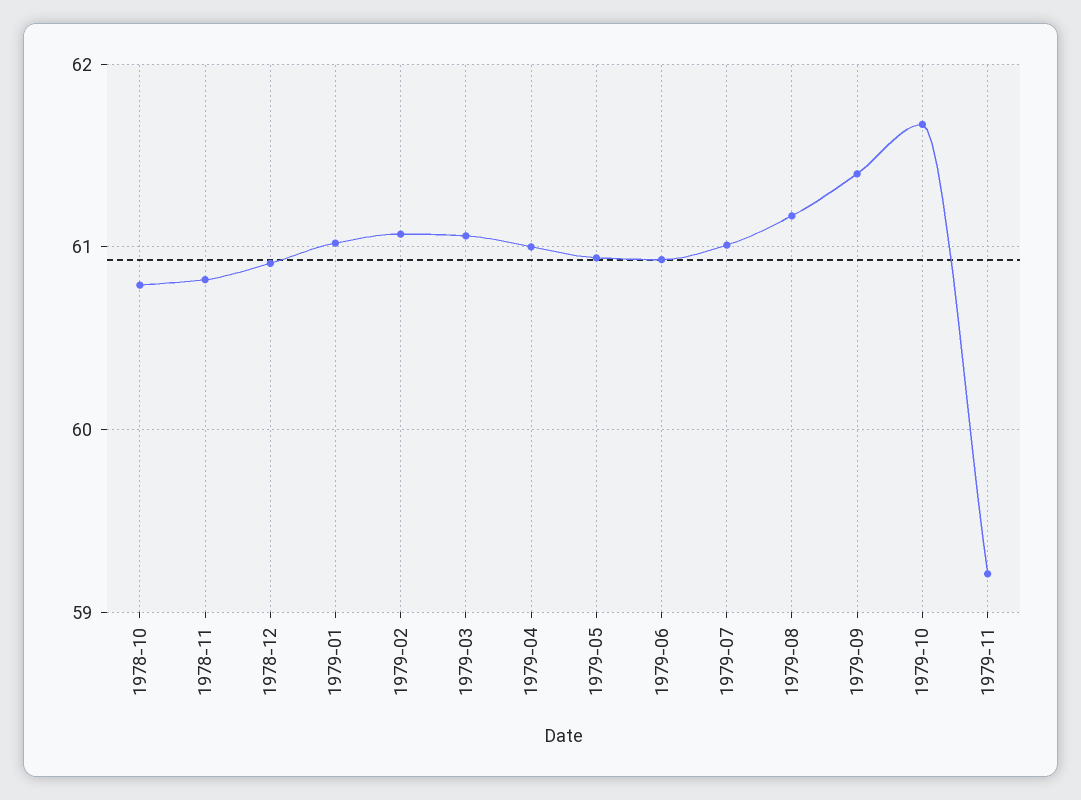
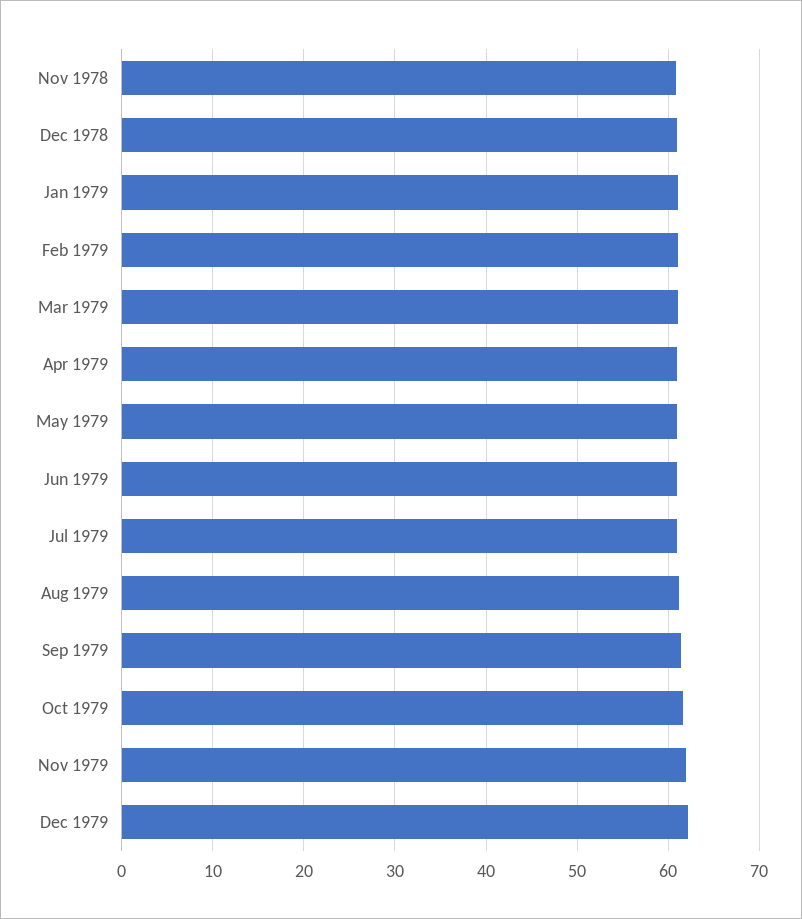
1978-10: 60.8 -> none
1979-11: 59.2 -> 62
Dec 1979: none -> 62

